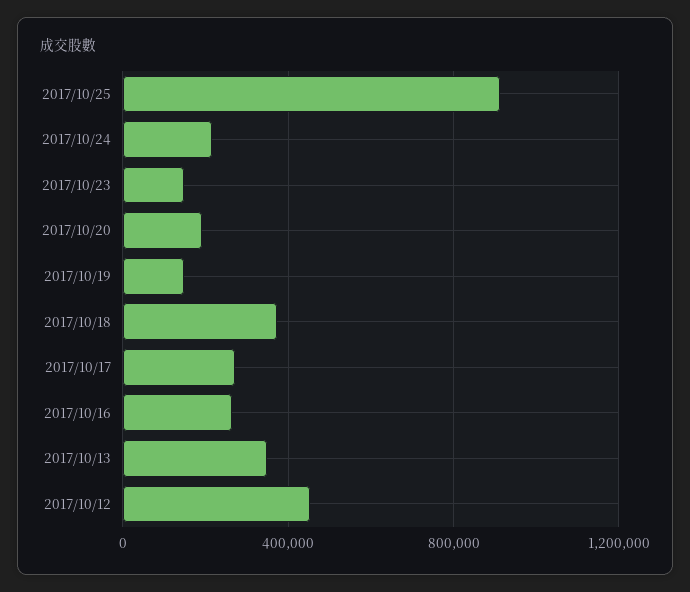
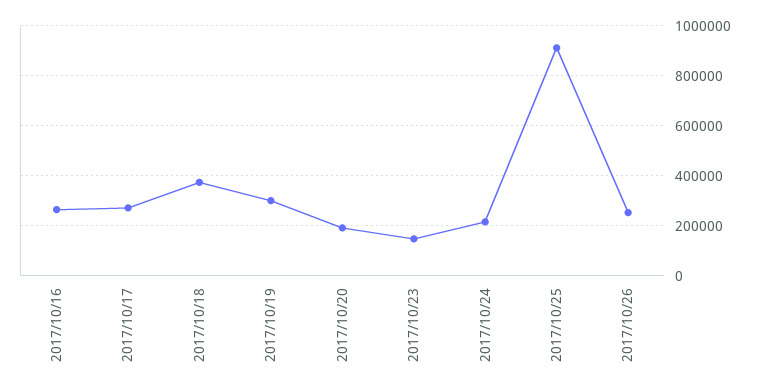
2017/10/19: 150000 -> 300000
2017/10/13: 350000 -> none
2017/10/12: 450000 -> none
2017/10/26: none -> 250000

